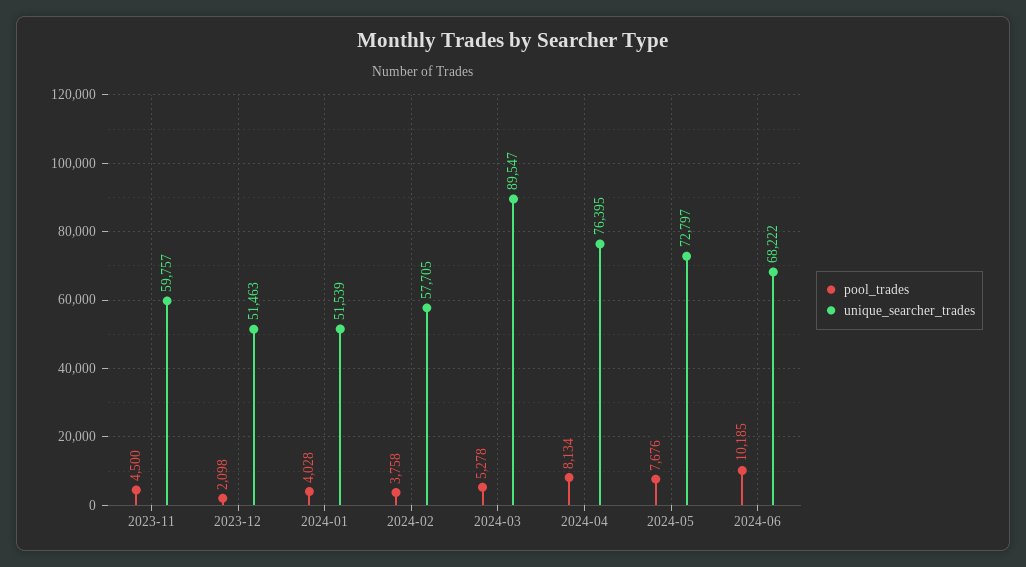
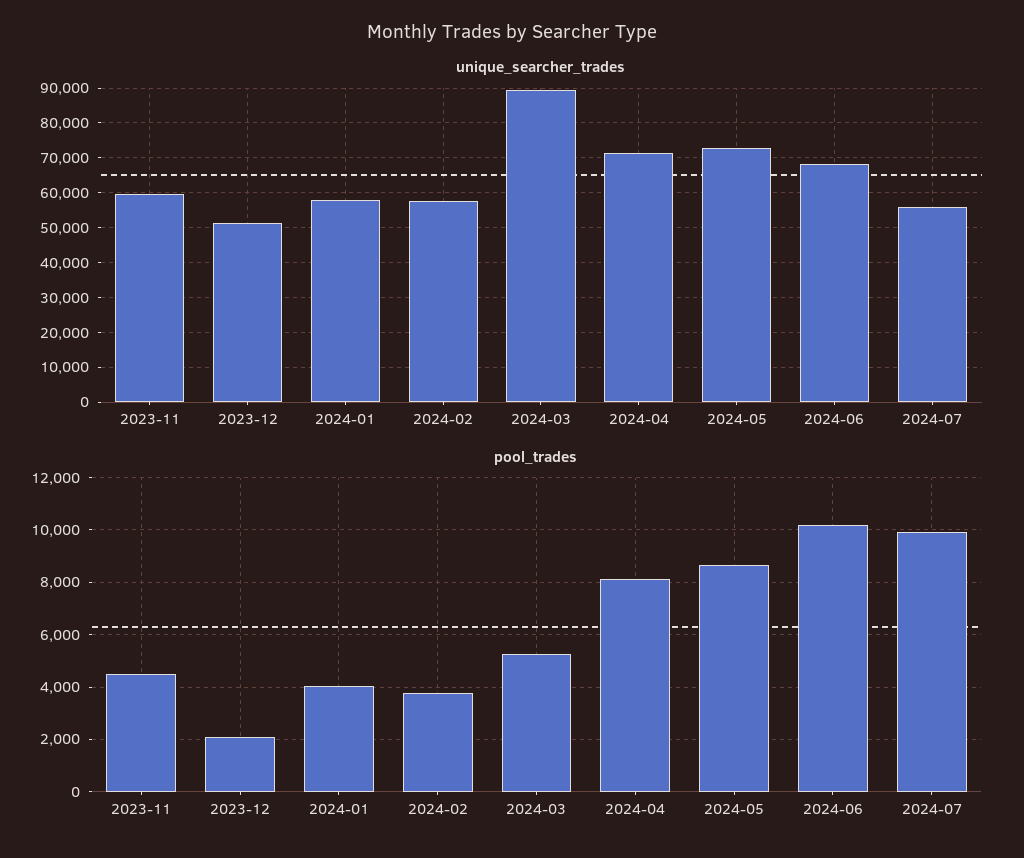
unique_searcher_trades, 2024-01: 51539 -> 58000
unique_searcher_trades, 2024-04: 76395 -> 72000
pool_trades, 2024-05: 7676 -> 8750
unique_searcher_trades, 2024-07: none -> 56000
pool_trades, 2024-07: none -> 10000

